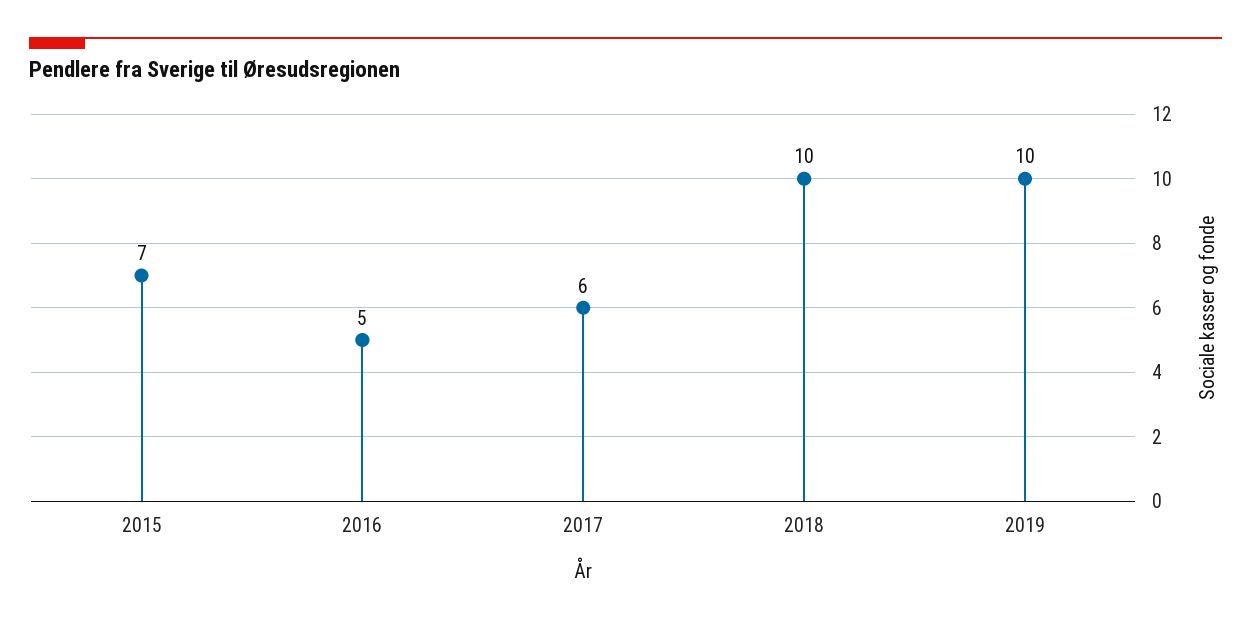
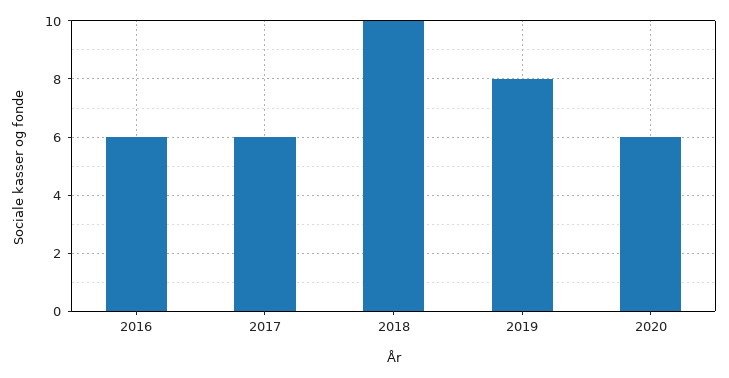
2015: 7 -> none
2016: 5 -> 6
2019: 10 -> 8
2020: none -> 6

